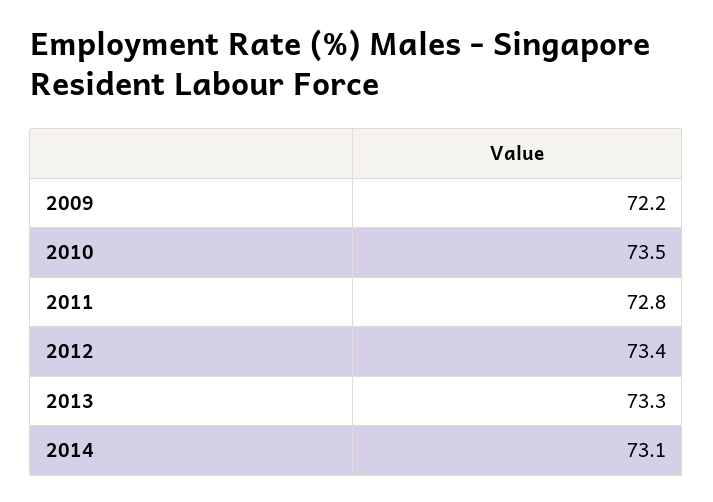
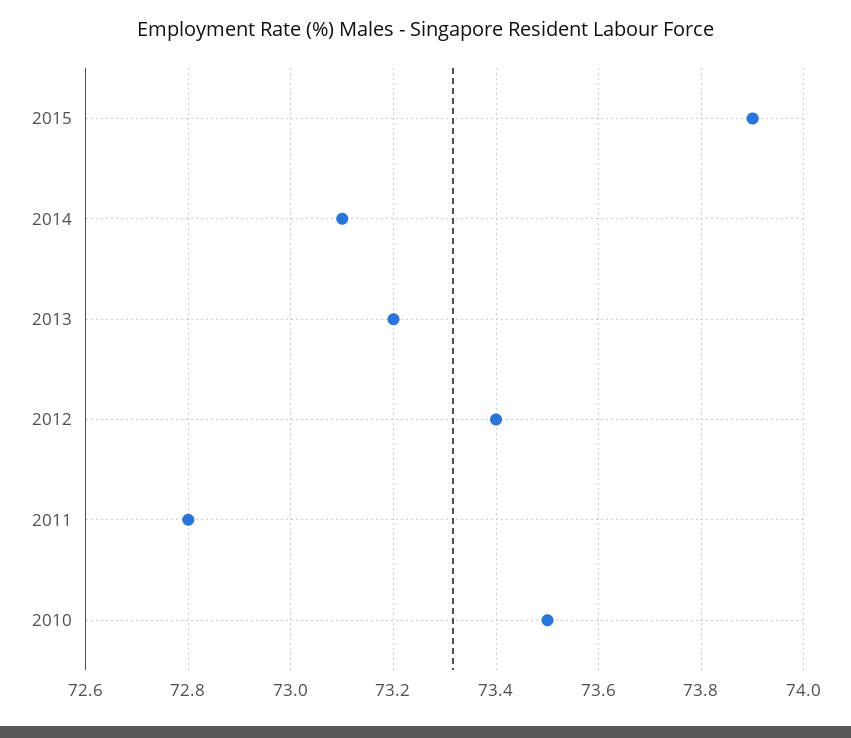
2009: 72.2 -> none
2013: 73.3 -> 73.2
2015: none -> 73.9

